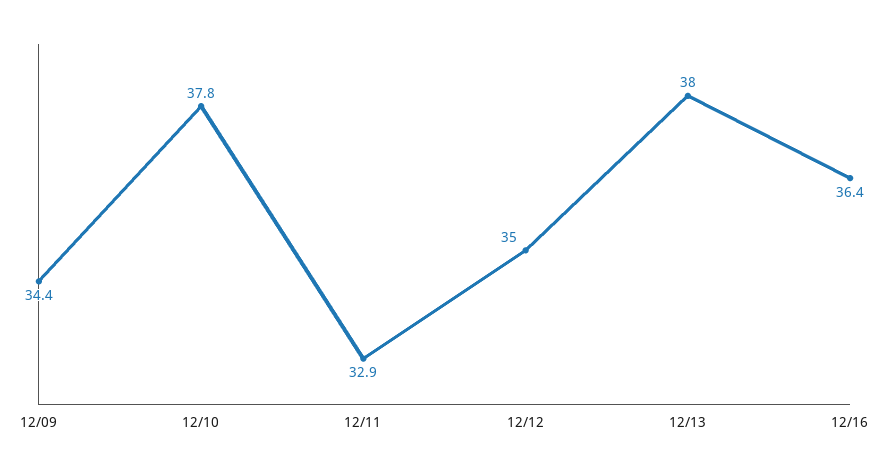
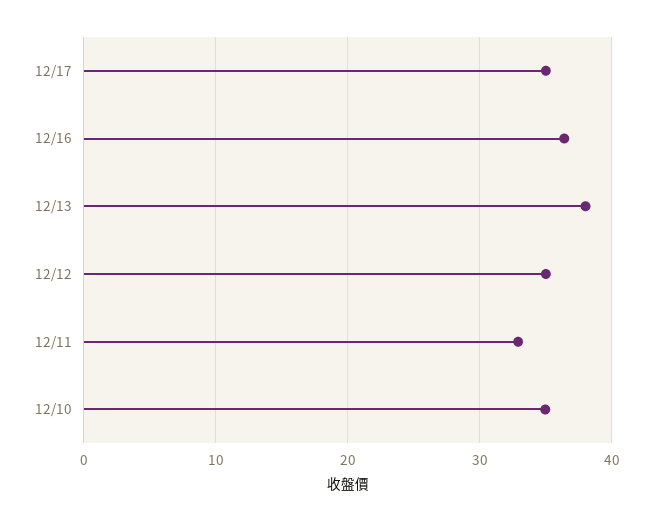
12/09: 34.4 -> none
12/10: 37.8 -> 35
12/17: none -> 35

